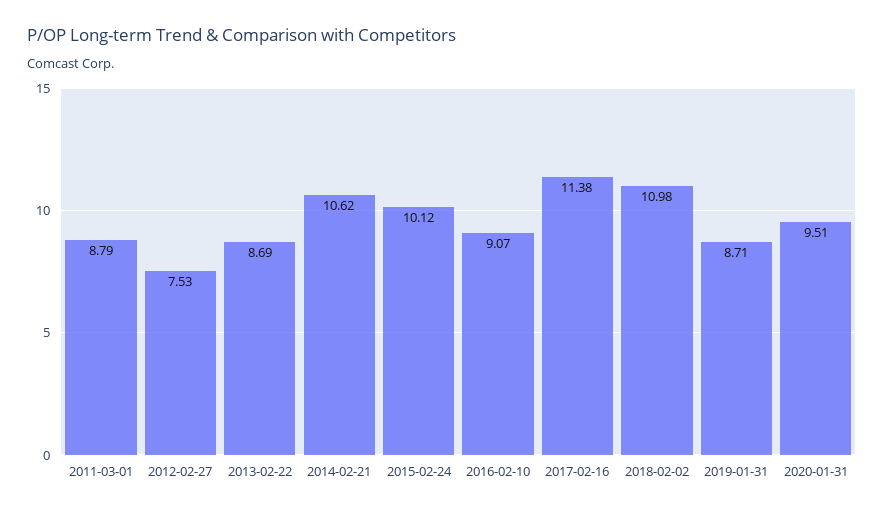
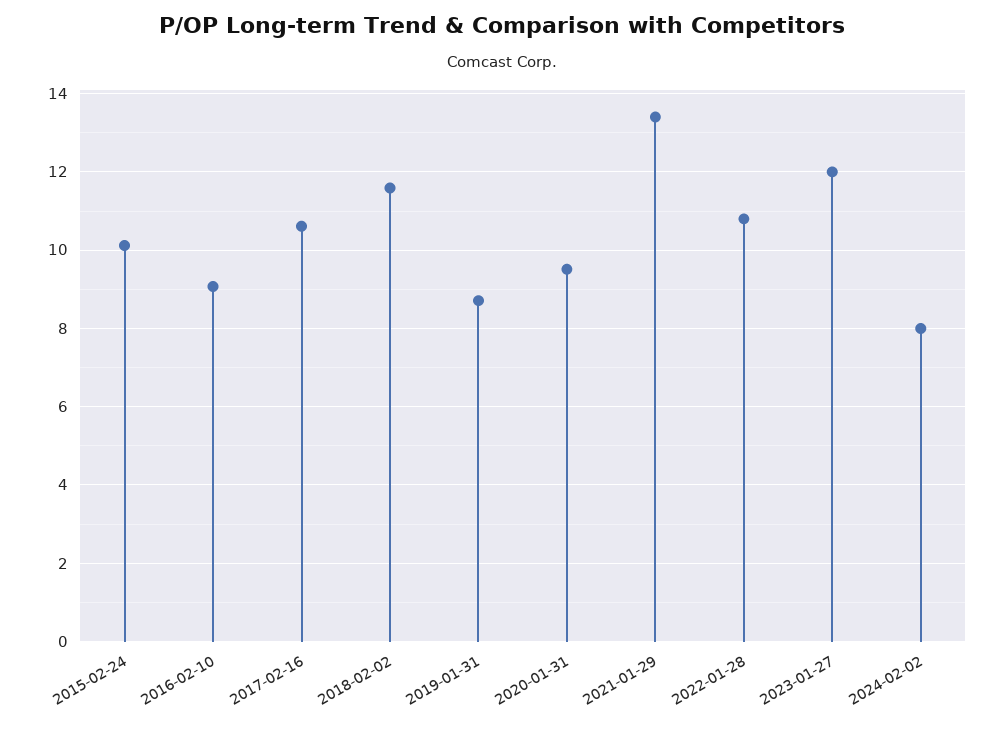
2011-03-01: 8.79 -> none
2012-02-27: 7.53 -> none
2013-02-22: 8.69 -> none
2014-02-21: 10.62 -> none
2017-02-16: 11.38 -> 10.6
2018-02-02: 10.98 -> 11.6
2021-01-29: none -> 13.4
2022-01-28: none -> 10.8
2023-01-27: none -> 12
2024-02-02: none -> 8

